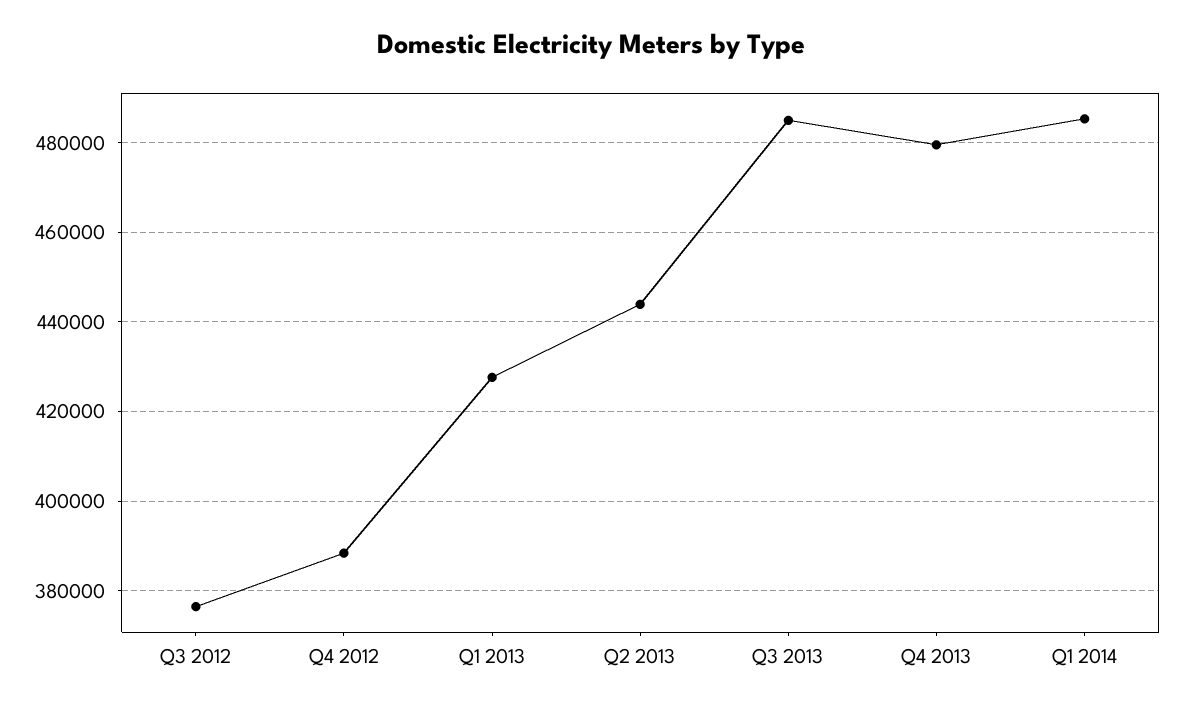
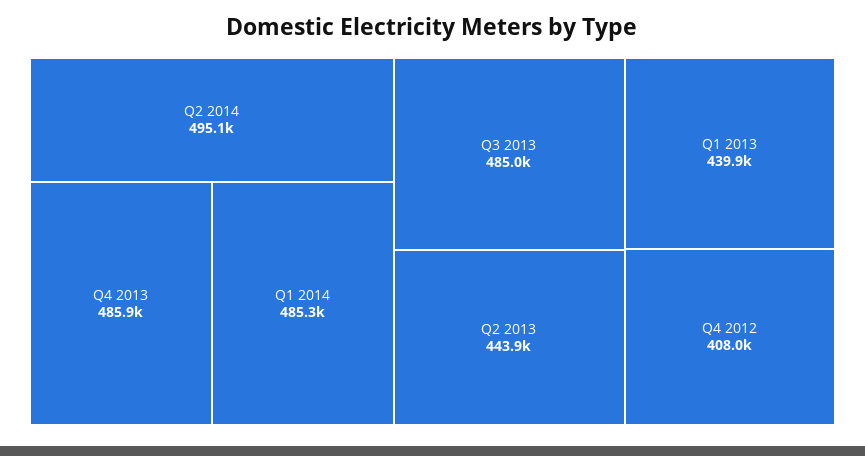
Q3 2012: 376000 -> none
Q4 2012: 388000 -> 408000
Q1 2013: 428000 -> 439900
Q4 2013: 480000 -> 485900
Q2 2014: none -> 495100

